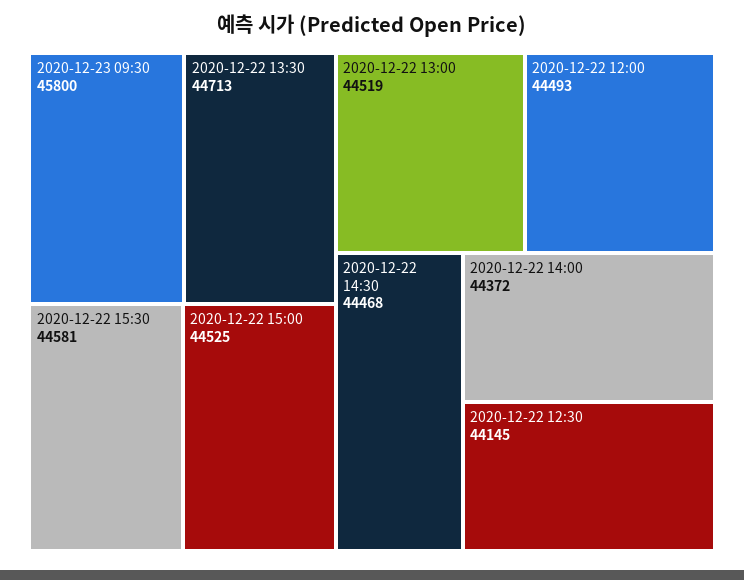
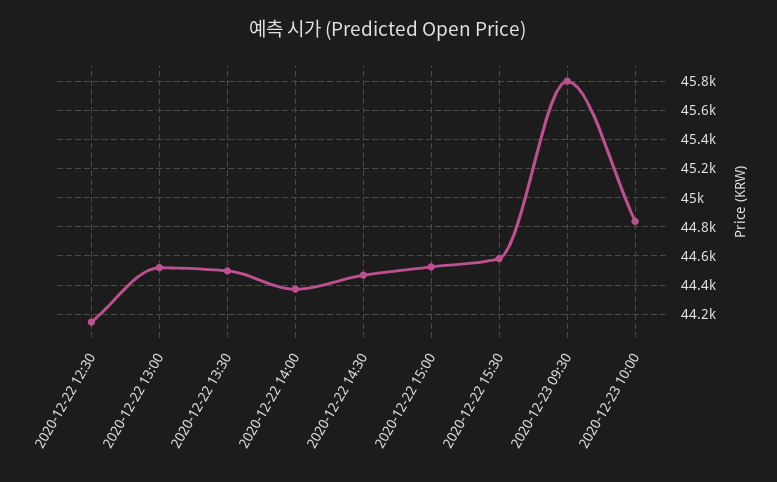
2020-12-22 13:30: 44713 -> 44500
2020-12-22 12:00: 44493 -> none
2020-12-23 10:00: none -> 44850

